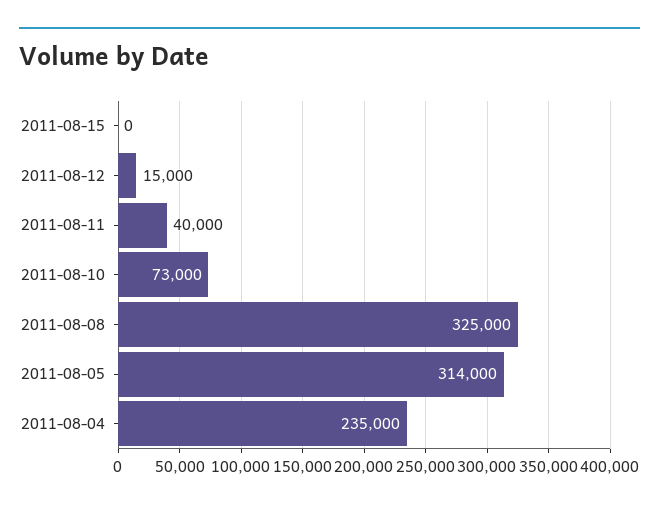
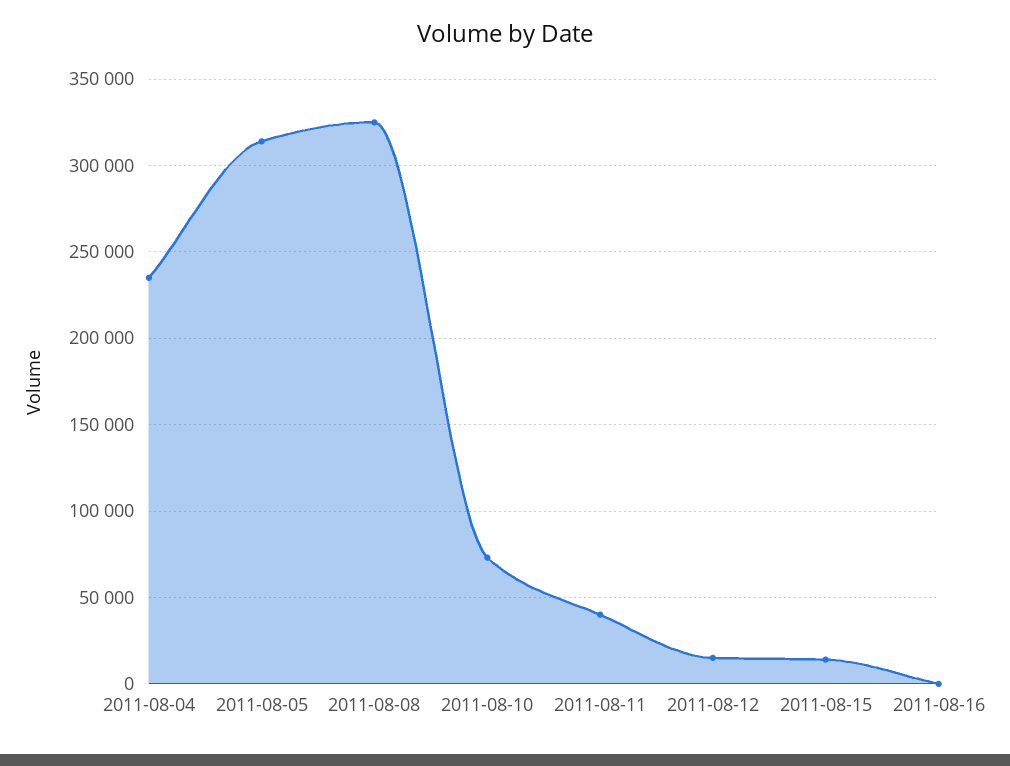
2011-08-15: 0 -> 15000
2011-08-16: none -> 0

